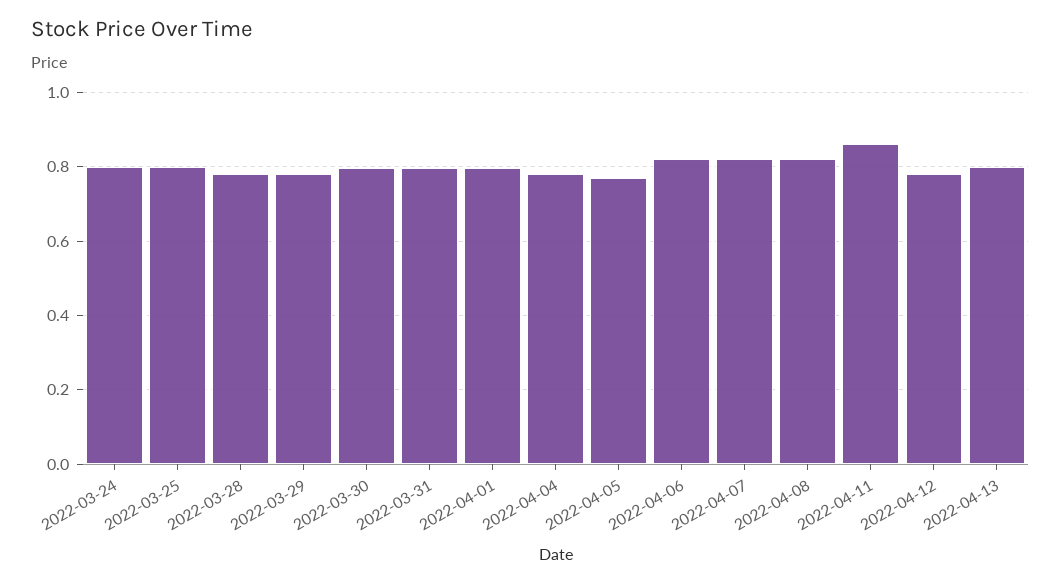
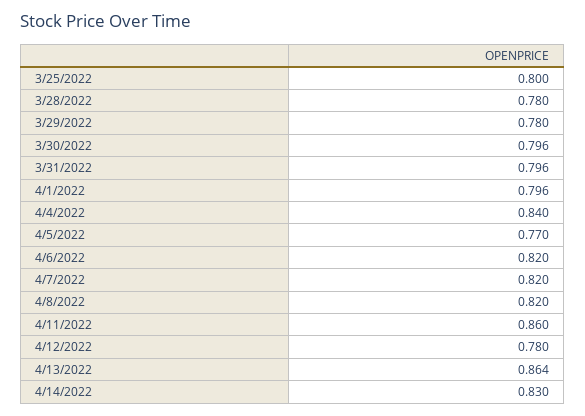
2022-03-24: 0.8 -> none
2022-04-04: 0.78 -> 0.84
2022-04-13: 0.8 -> 0.864
4/14/2022: none -> 0.83

